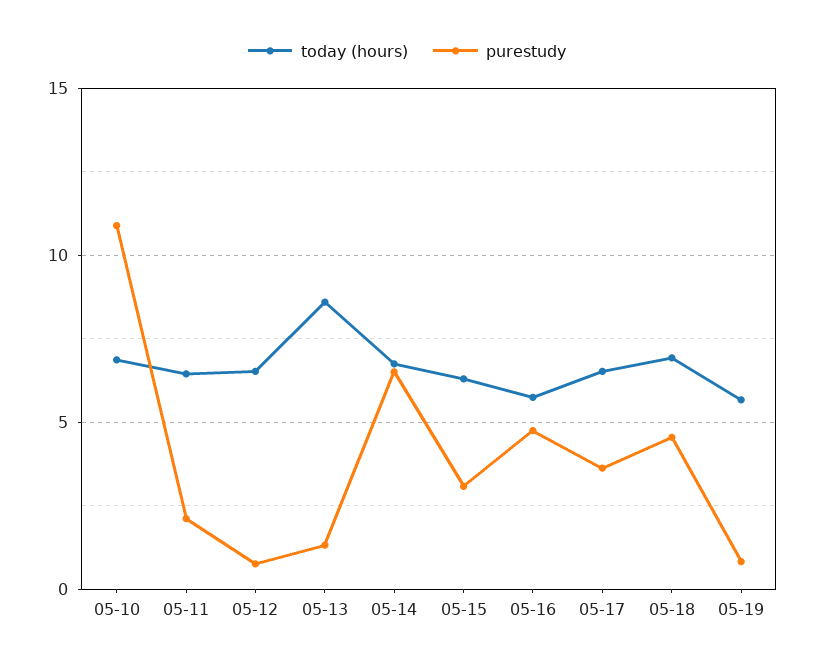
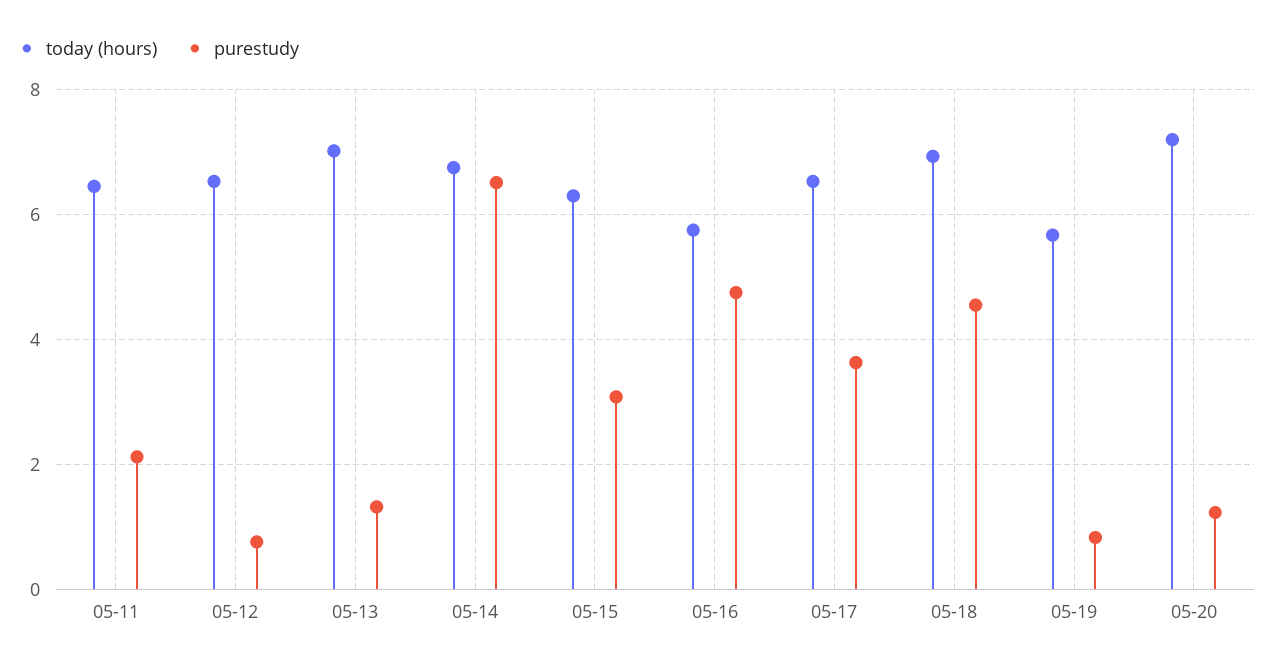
today (hours), 05-10: 7 -> none
purestudy, 05-10: 11 -> none
today (hours), 05-13: 8.5 -> 7
today (hours), 05-20: none -> 7.2
purestudy, 05-20: none -> 1.2

